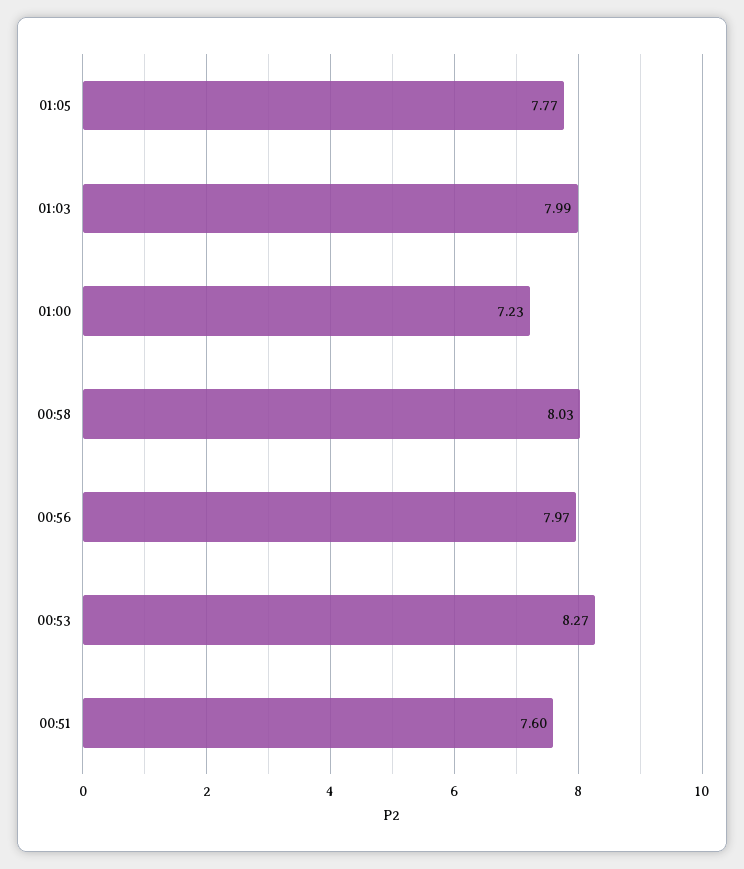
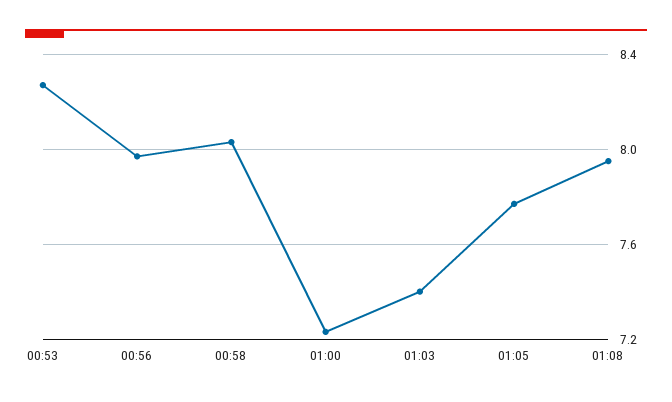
01:03: 7.99 -> 7.4
00:51: 7.6 -> none
01:08: none -> 7.95

